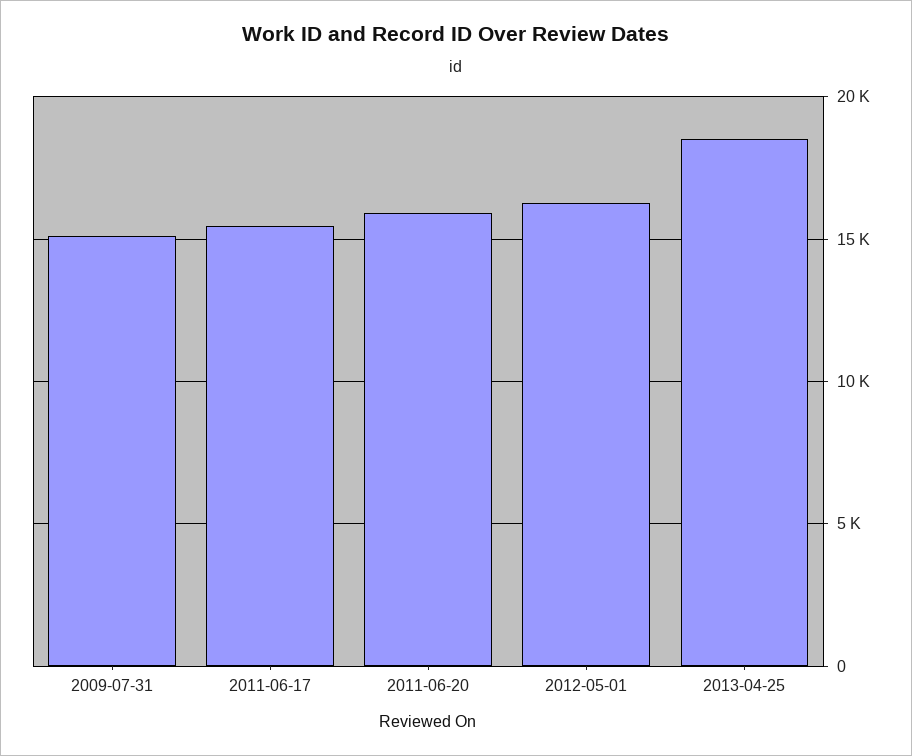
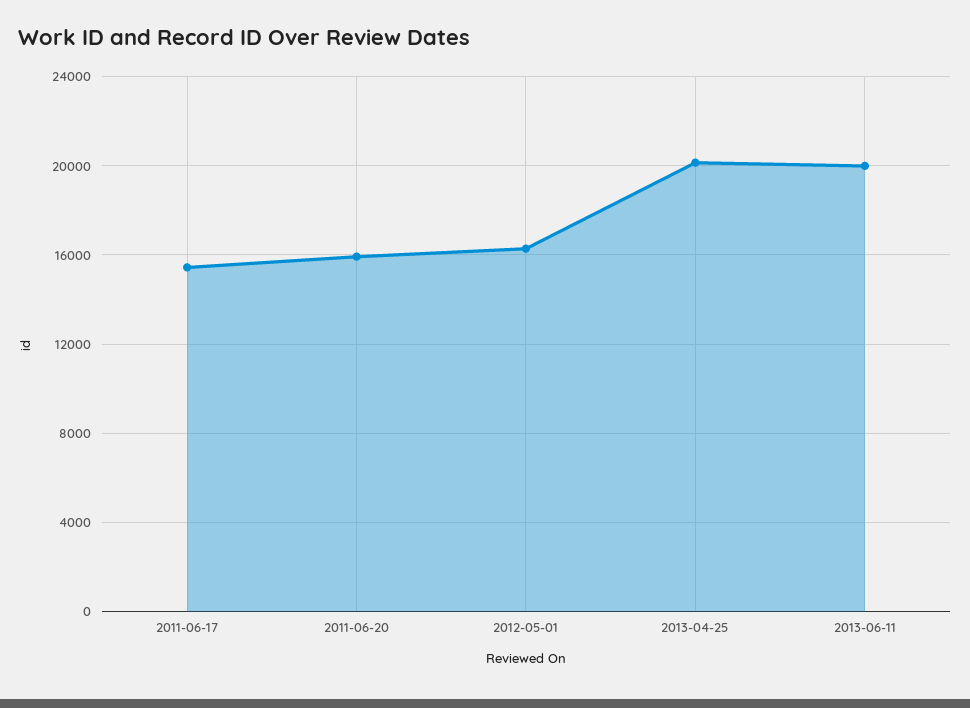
2009-07-31: 15000 -> none
2013-04-25: 18500 -> 20000
2013-06-11: none -> 20000

